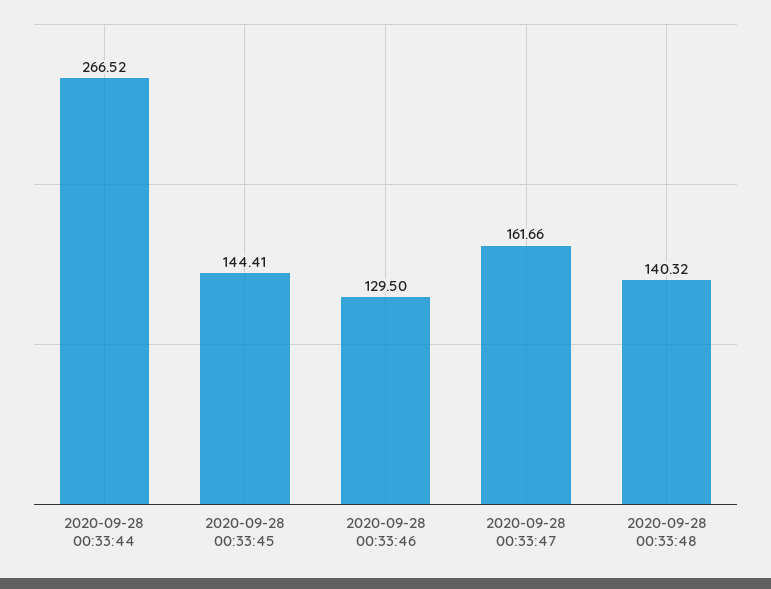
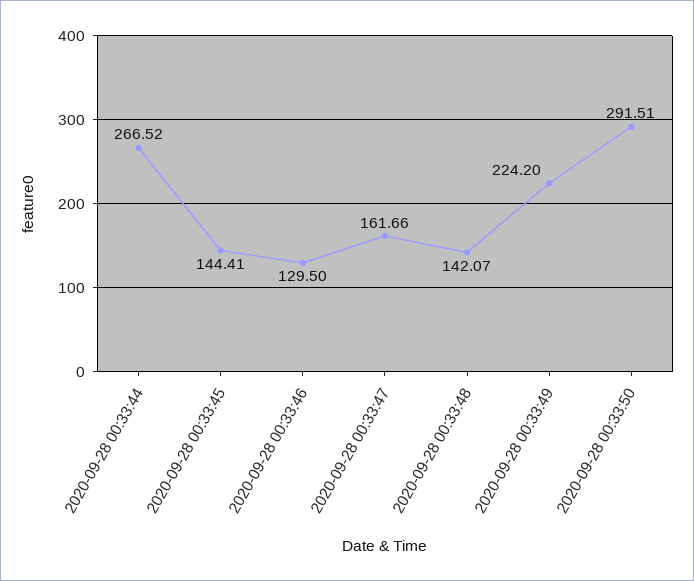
2020-09-28 00:33:48: 140.32 -> 142.07
2020-09-28 00:33:49: none -> 224.2
2020-09-28 00:33:50: none -> 291.51

